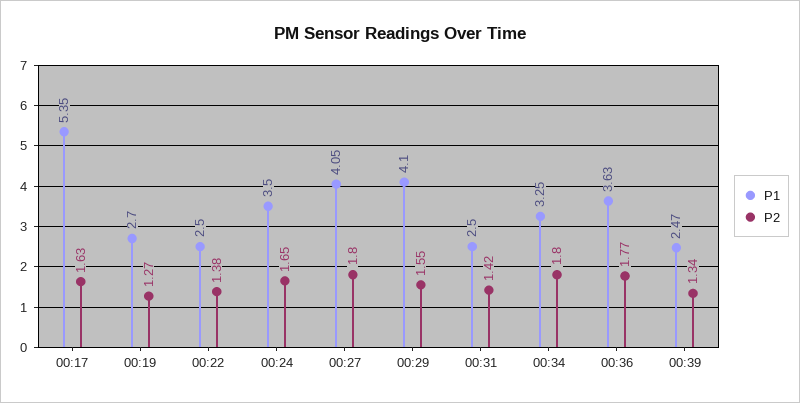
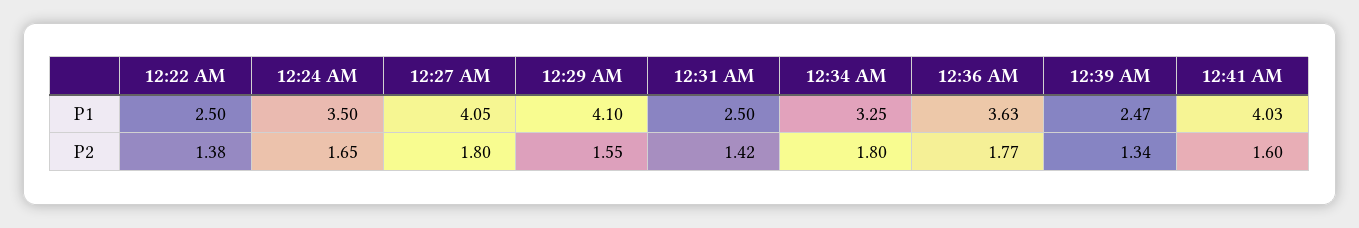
P1, 00:17: 5.35 -> none
P2, 00:17: 1.63 -> none
P1, 00:19: 2.7 -> none
P2, 00:19: 1.27 -> none
P1, 12:41 AM: none -> 4.03
P2, 12:41 AM: none -> 1.6

